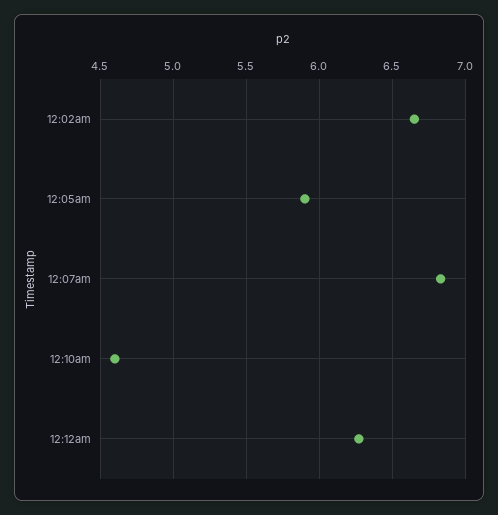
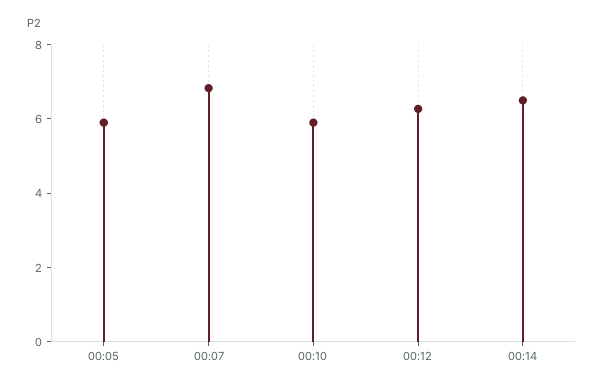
12:02am: 6.65 -> none
12:10am: 4.6 -> 6
00:14: none -> 6.5

